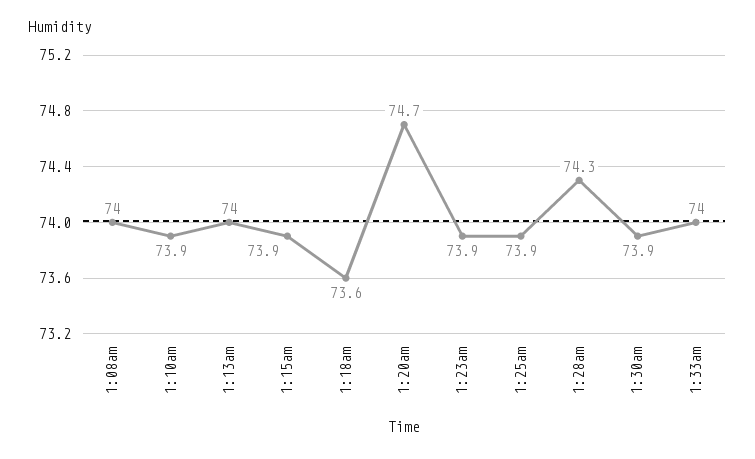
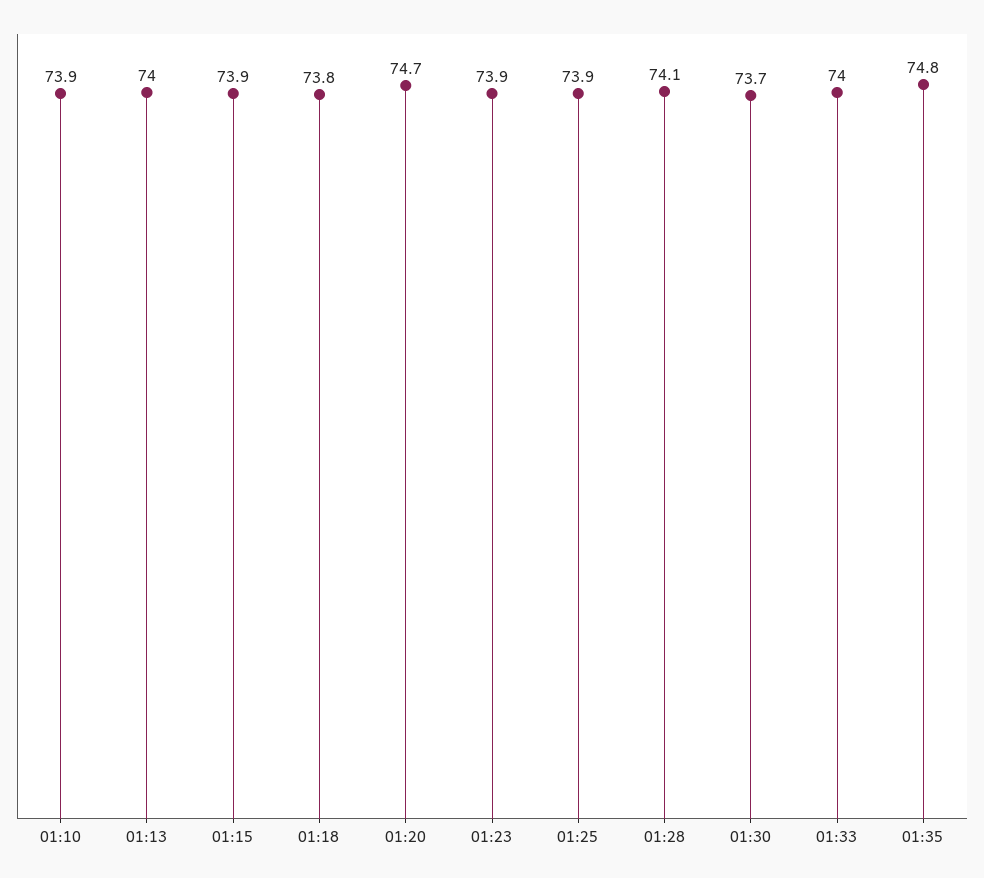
1:08am: 74 -> none
1:18am: 73.6 -> 73.8
1:28am: 74.3 -> 74.1
1:30am: 73.9 -> 73.7
01:35: none -> 74.8

